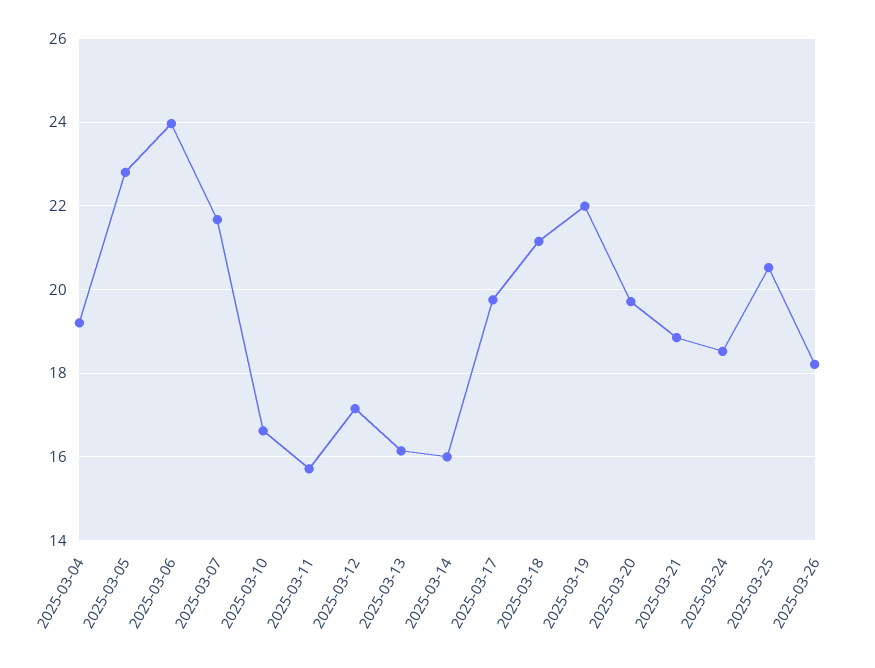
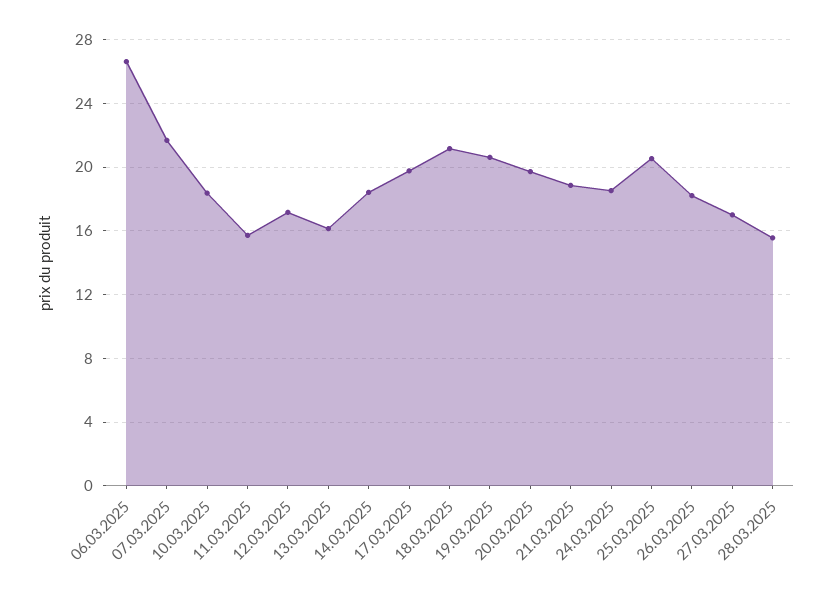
2025-03-04: 19.2 -> none
2025-03-05: 22.8 -> none
2025-03-06: 24 -> 26.5
2025-03-10: 16.6 -> 18.5
2025-03-14: 16 -> 18.5
2025-03-19: 22 -> 20.5
27.03.2025: none -> 17
28.03.2025: none -> 15.5

